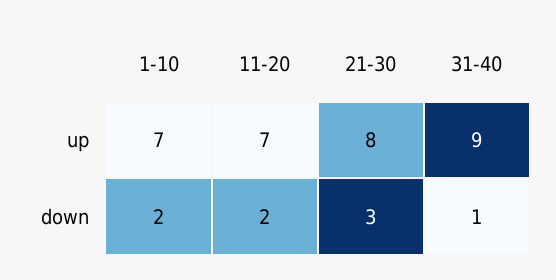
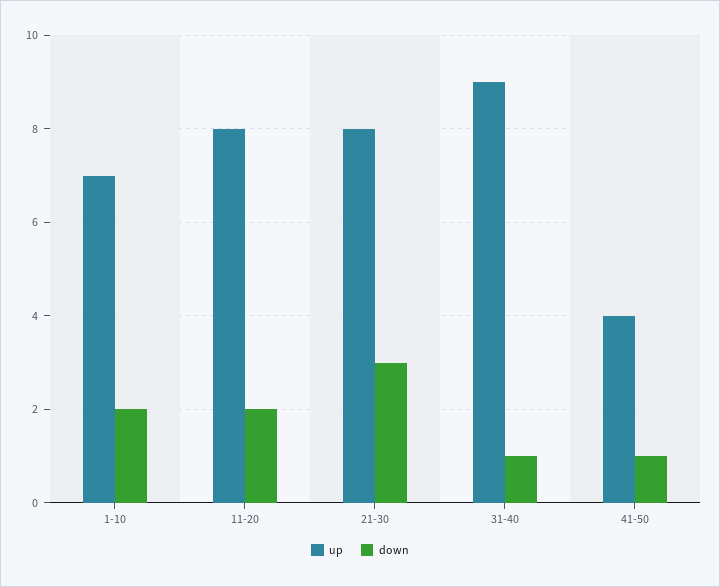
up, 11-20: 7 -> 8
up, 41-50: none -> 4
down, 41-50: none -> 1

